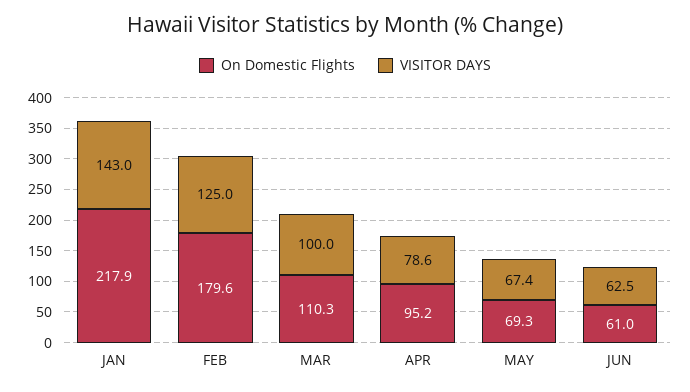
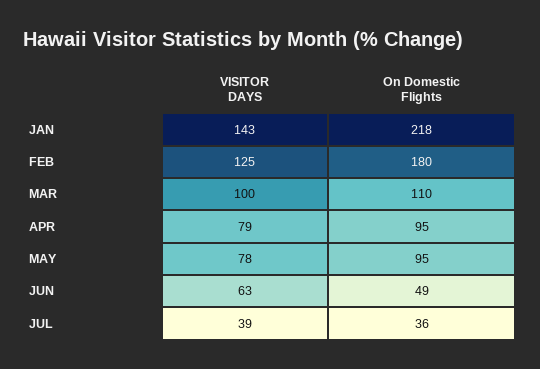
On Domestic Flights, MAY: 69.3 -> 95
VISITOR DAYS, MAY: 67.4 -> 78
On Domestic Flights, JUN: 61 -> 49
VISITOR DAYS, JUL: none -> 39
On Domestic Flights, JUL: none -> 36

